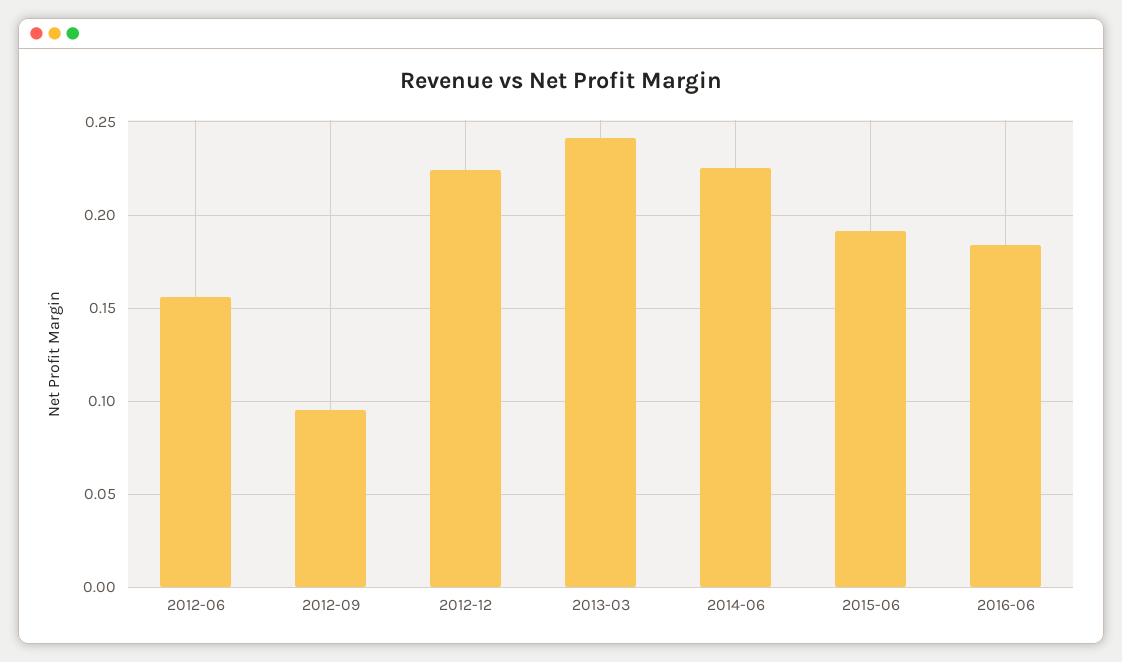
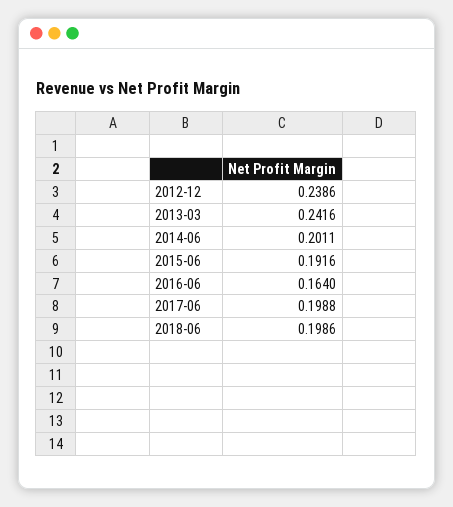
2012-06: 0.155 -> none
2012-09: 0.095 -> none
2012-12: 0.225 -> 0.2386
2014-06: 0.225 -> 0.2011
2016-06: 0.185 -> 0.164
2017-06: none -> 0.1988
2018-06: none -> 0.1986

